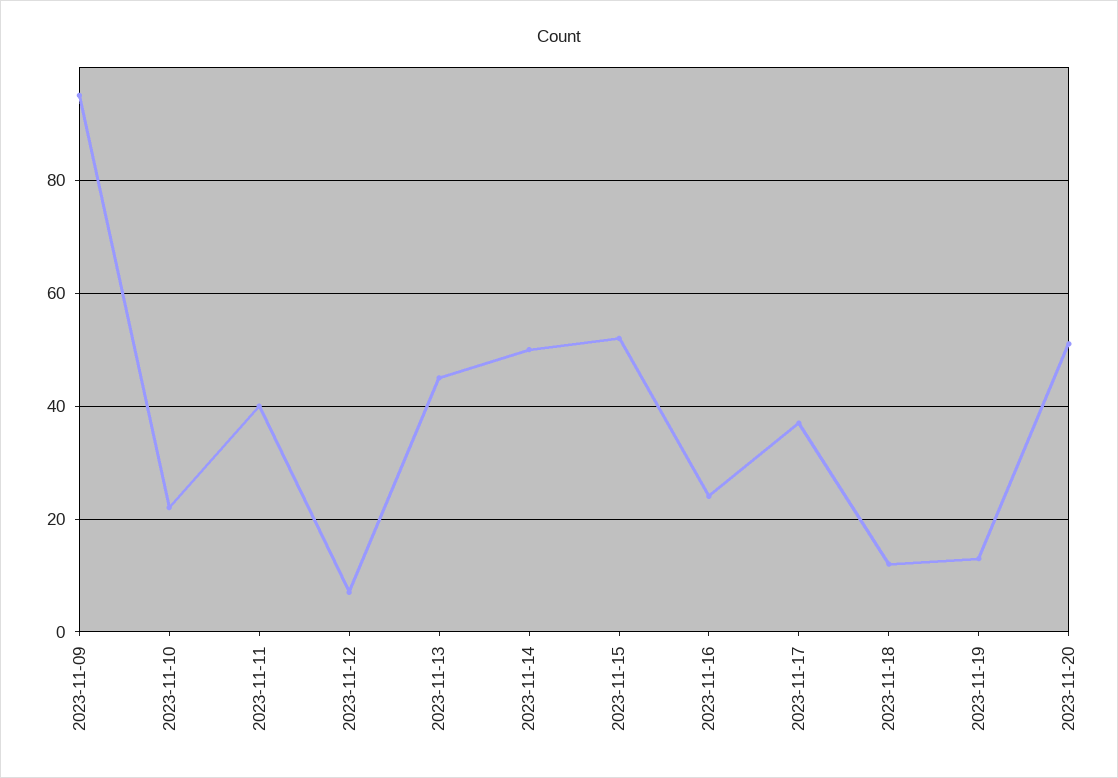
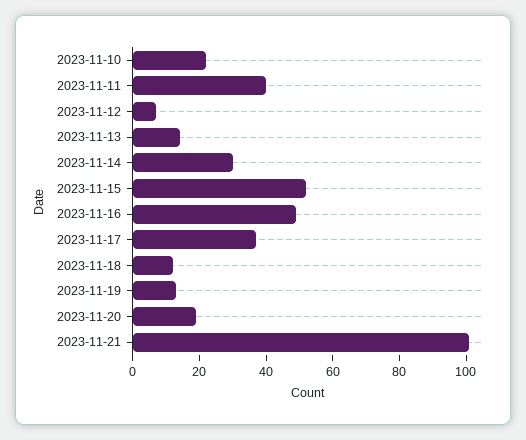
2023-11-09: 95 -> none
2023-11-13: 45 -> 15
2023-11-14: 50 -> 30
2023-11-16: 25 -> 50
2023-11-20: 50 -> 20
2023-11-21: none -> 100

